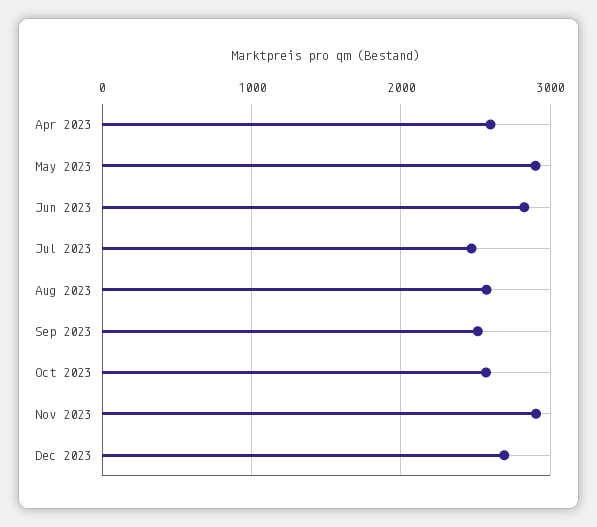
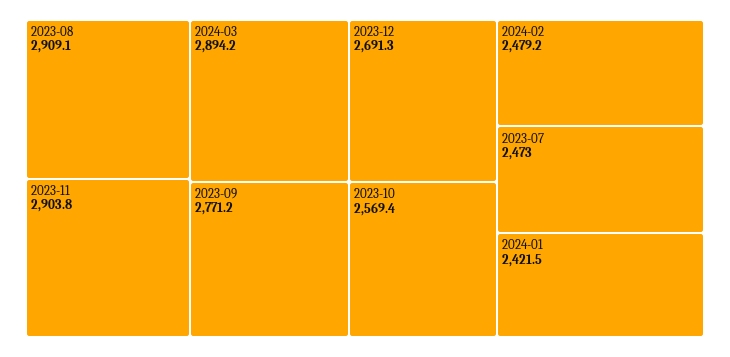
Apr 2023: 2600 -> none
May 2023: 2900 -> none
Jun 2023: 2800 -> none
Aug 2023: 2600 -> 2909.1
Sep 2023: 2500 -> 2771.2
2024-03: none -> 2894.2
2024-02: none -> 2479.2
2024-01: none -> 2421.5

